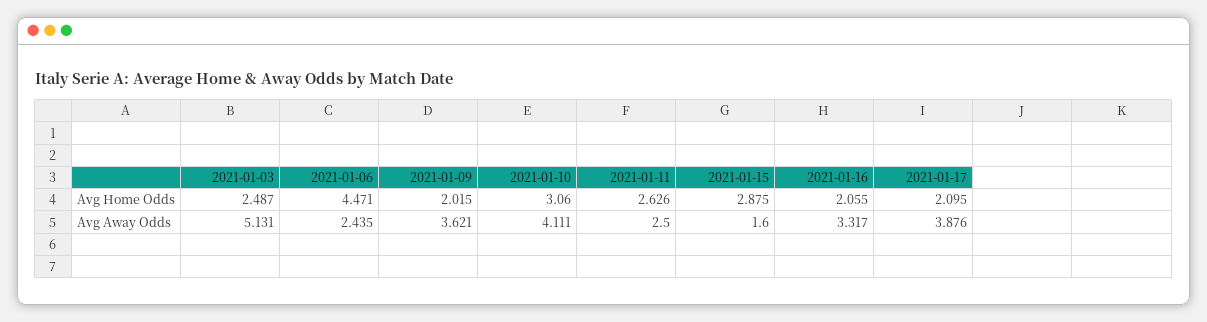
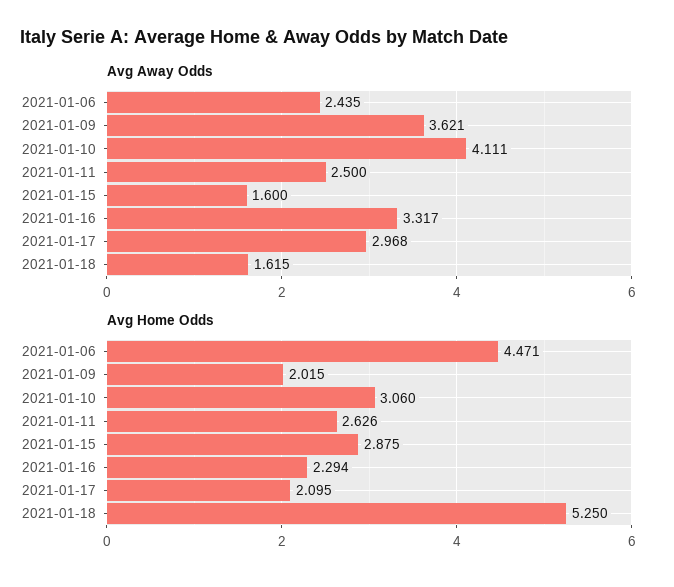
Avg Home Odds, 2021-01-03: 2.487 -> none
Avg Home Odds, 2021-01-16: 2.055 -> 2.294
Avg Away Odds, 2021-01-03: 5.131 -> none
Avg Away Odds, 2021-01-17: 3.876 -> 2.968
Avg Away Odds, 2021-01-18: none -> 1.615
Avg Home Odds, 2021-01-18: none -> 5.25

